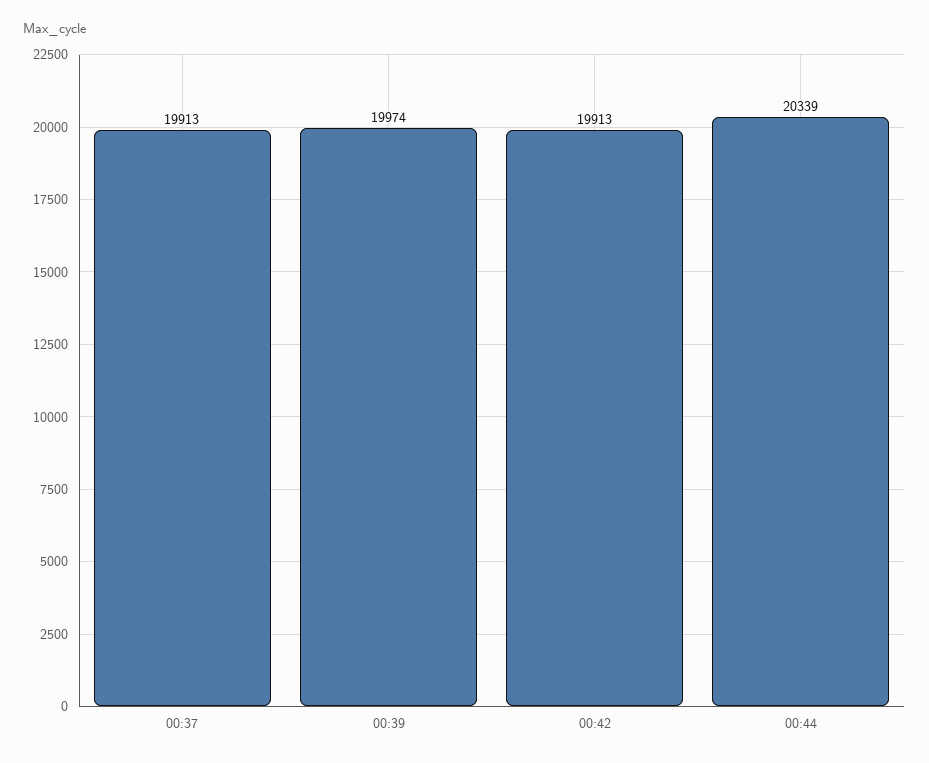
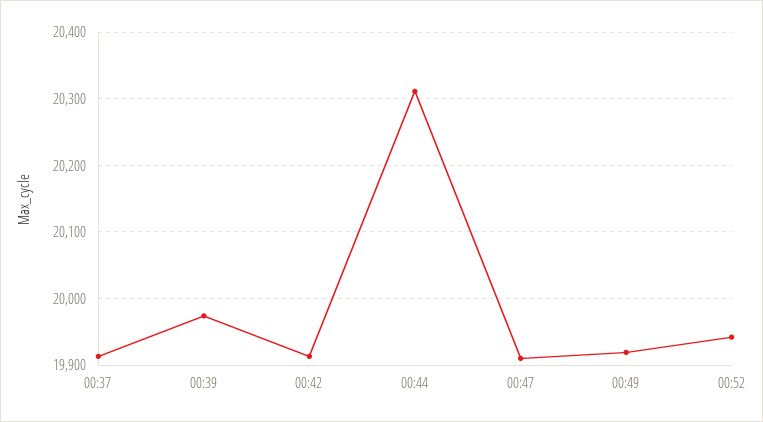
00:44: 20339 -> 20310
00:47: none -> 19910
00:49: none -> 19920
00:52: none -> 19940

